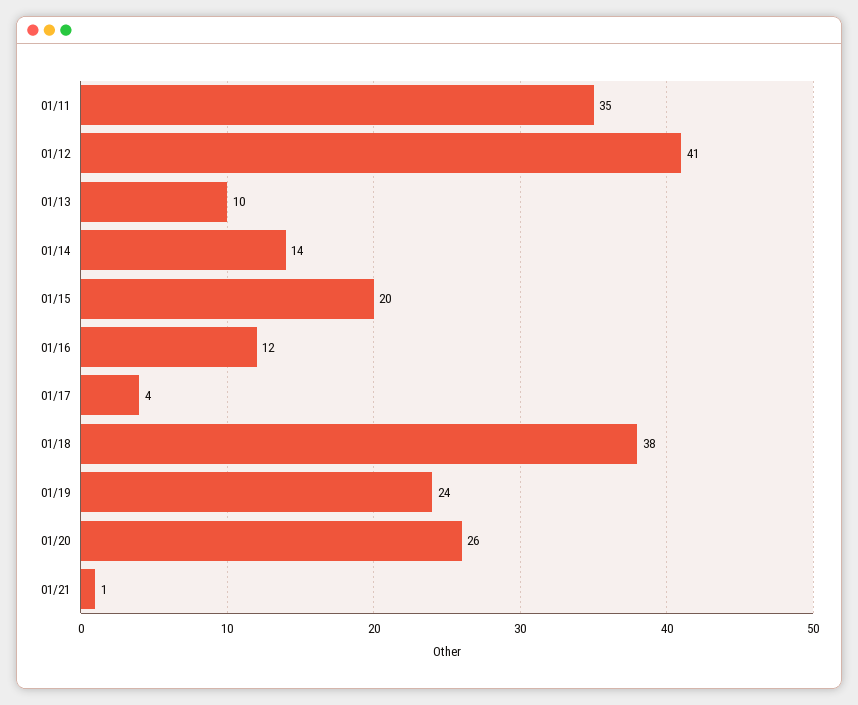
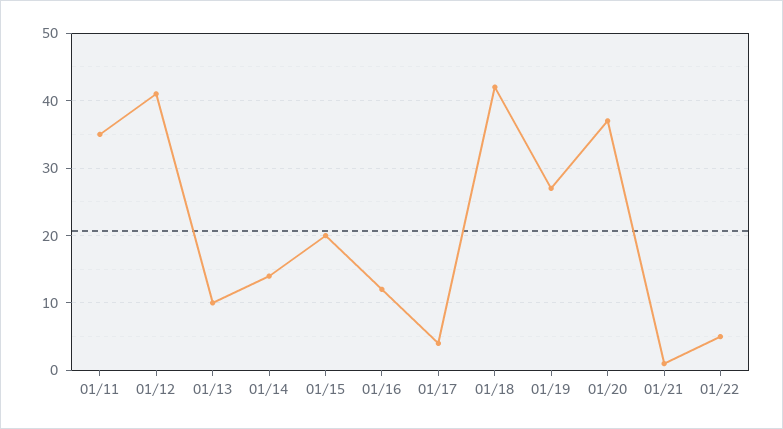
01/18: 38 -> 42
01/19: 24 -> 27
01/20: 26 -> 37
01/22: none -> 5

